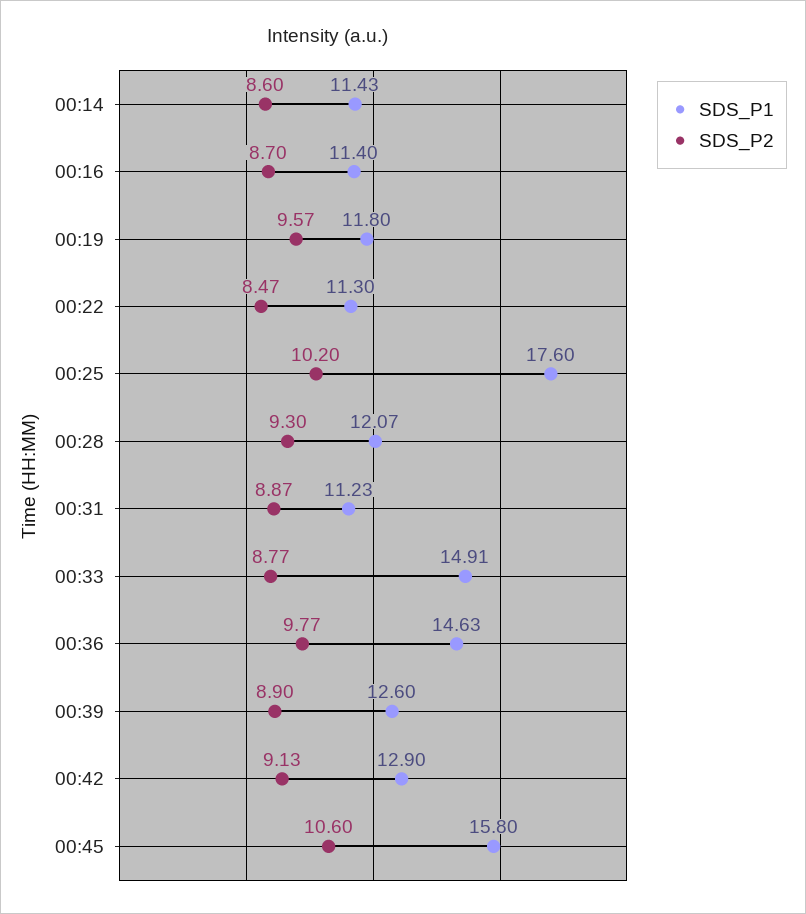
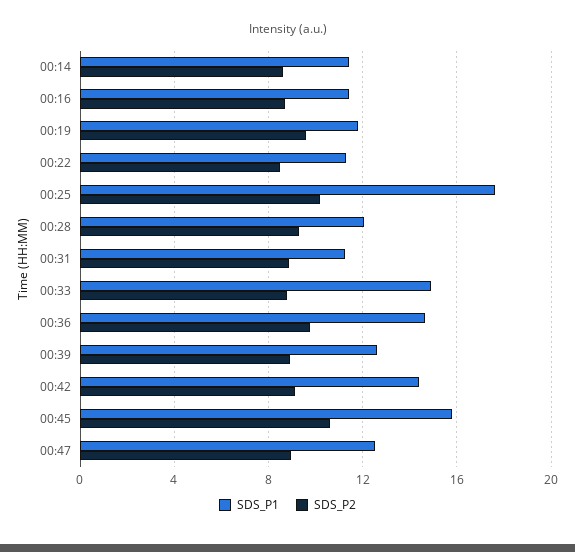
SDS_P1, 00:42: 12.9 -> 14.5
SDS_P1, 00:47: none -> 12.5
SDS_P2, 00:47: none -> 9

